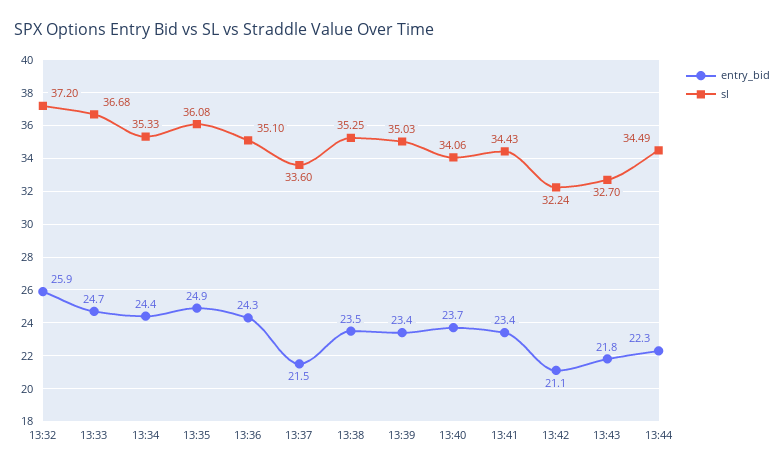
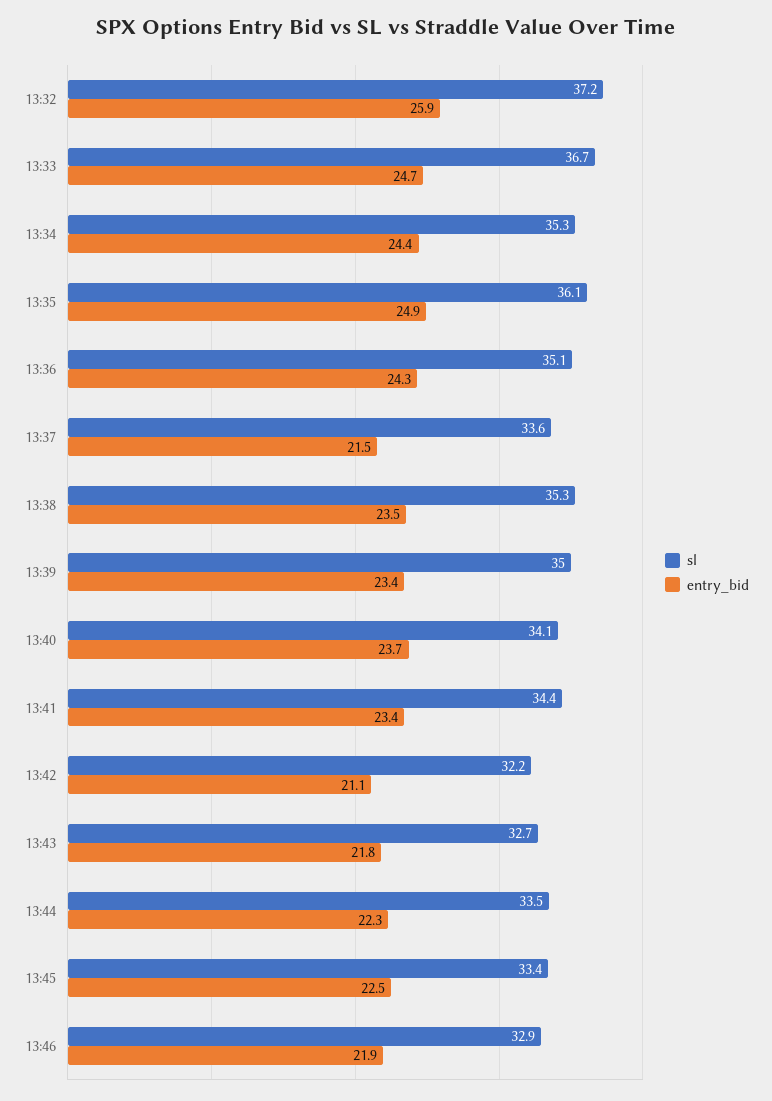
sl, 13:44: 34.49 -> 33.5
sl, 13:45: none -> 33.4
entry_bid, 13:45: none -> 22.5
sl, 13:46: none -> 32.9
entry_bid, 13:46: none -> 21.9

